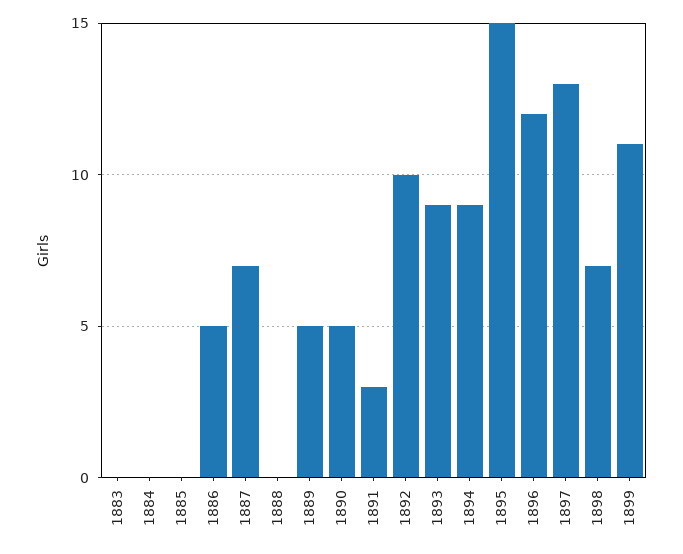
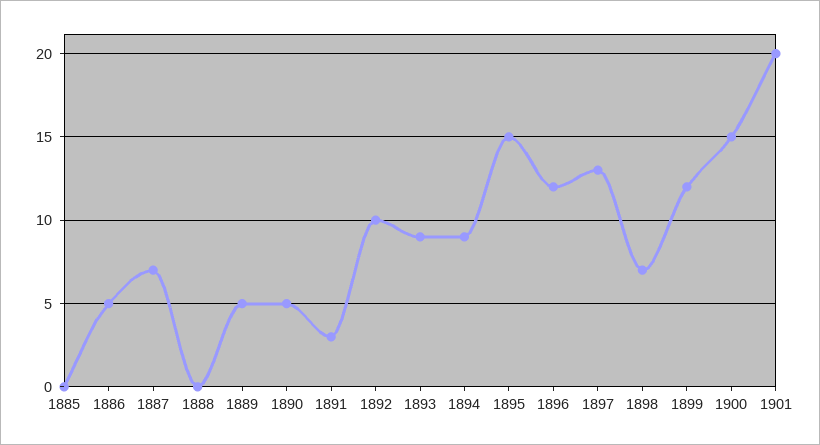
1883: 0 -> none
1884: 0 -> none
1899: 11 -> 12
1900: none -> 15
1901: none -> 20

